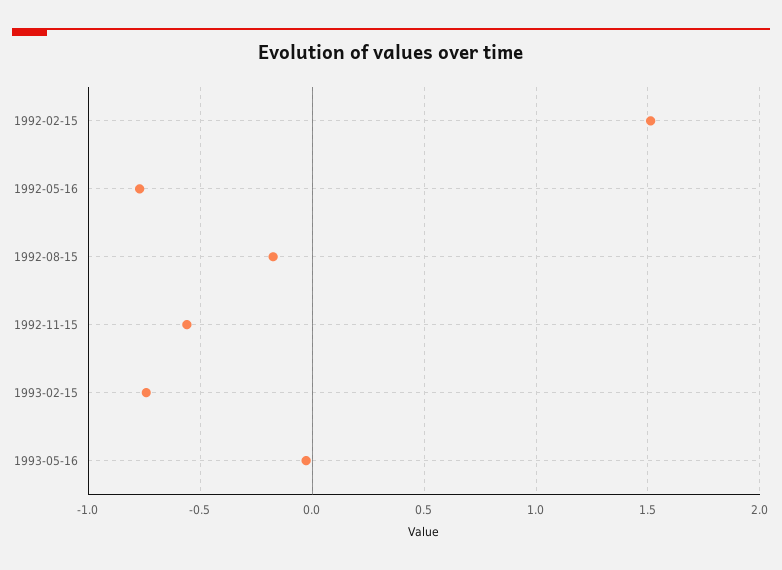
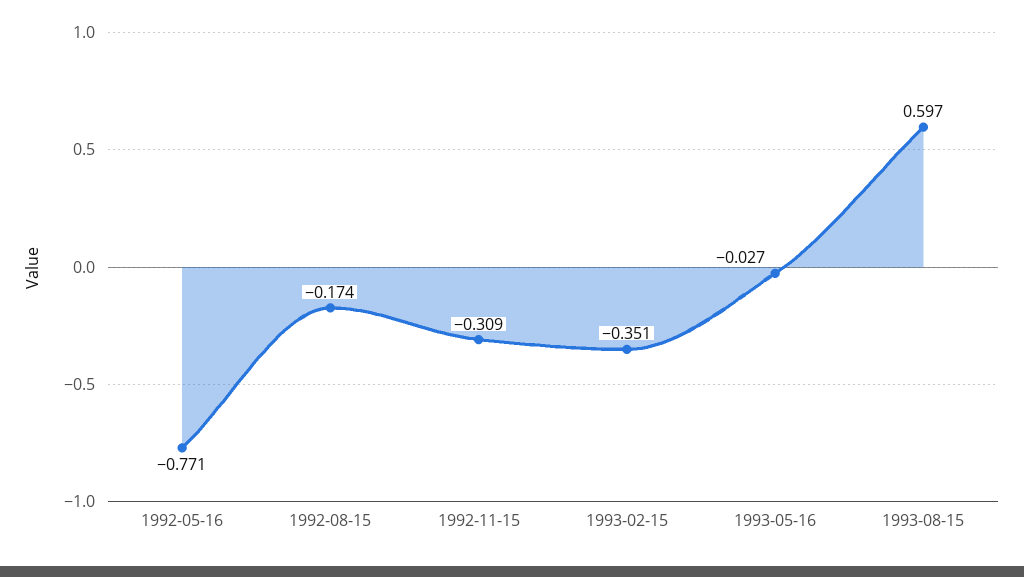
1992-02-15: 1.5 -> none
1992-11-15: -0.55 -> -0.309
1993-02-15: -0.75 -> -0.351
1993-08-15: none -> 0.597

